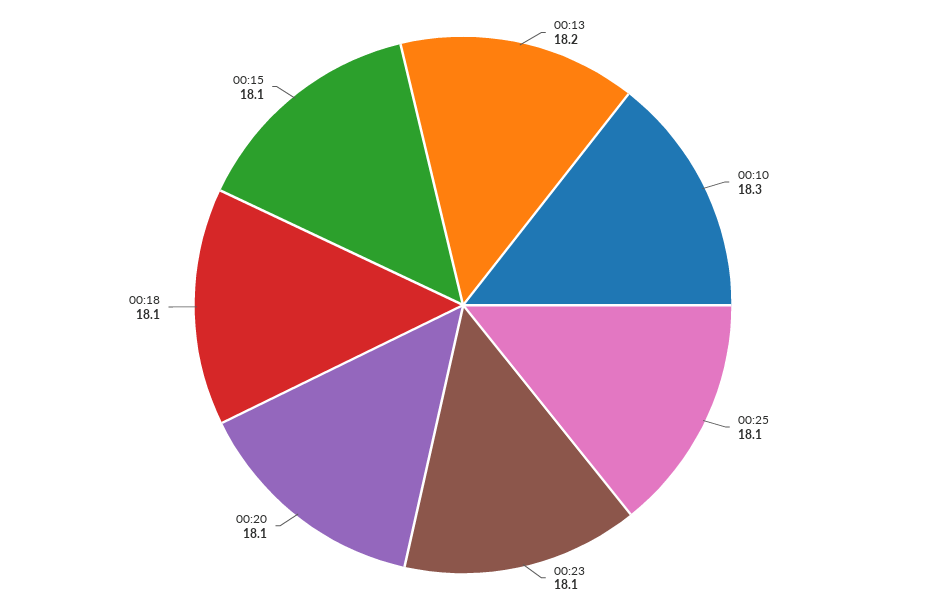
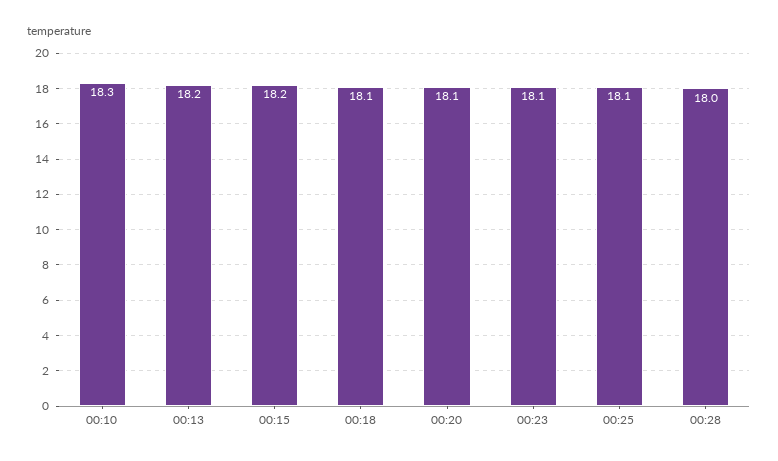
00:15: 18.1 -> 18.2
00:28: none -> 18

